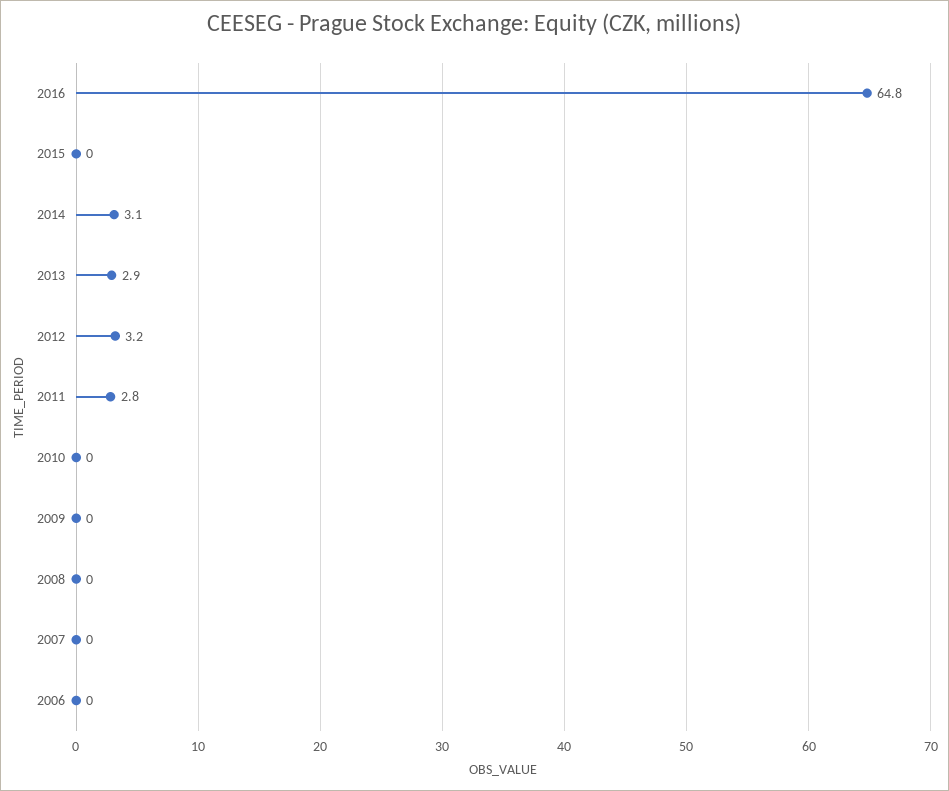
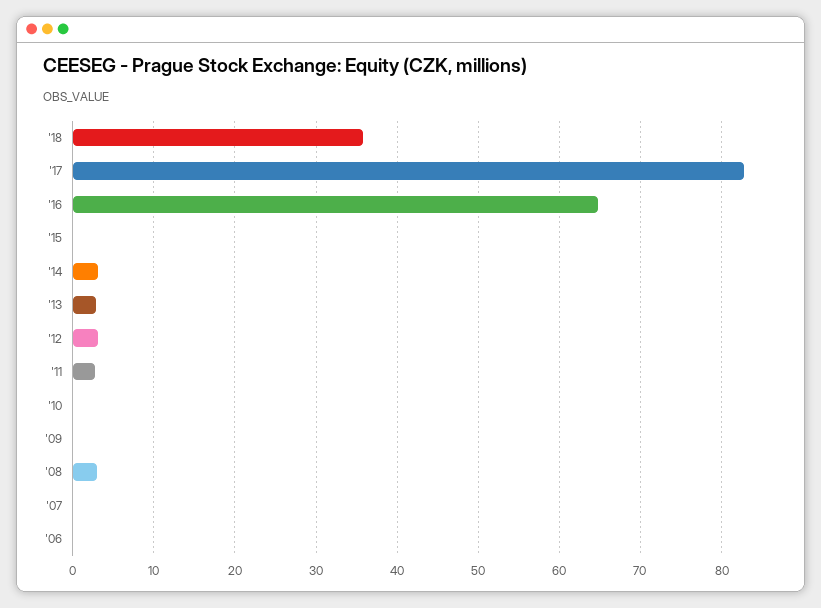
2008: 0 -> 3
'18: none -> 36
'17: none -> 83

